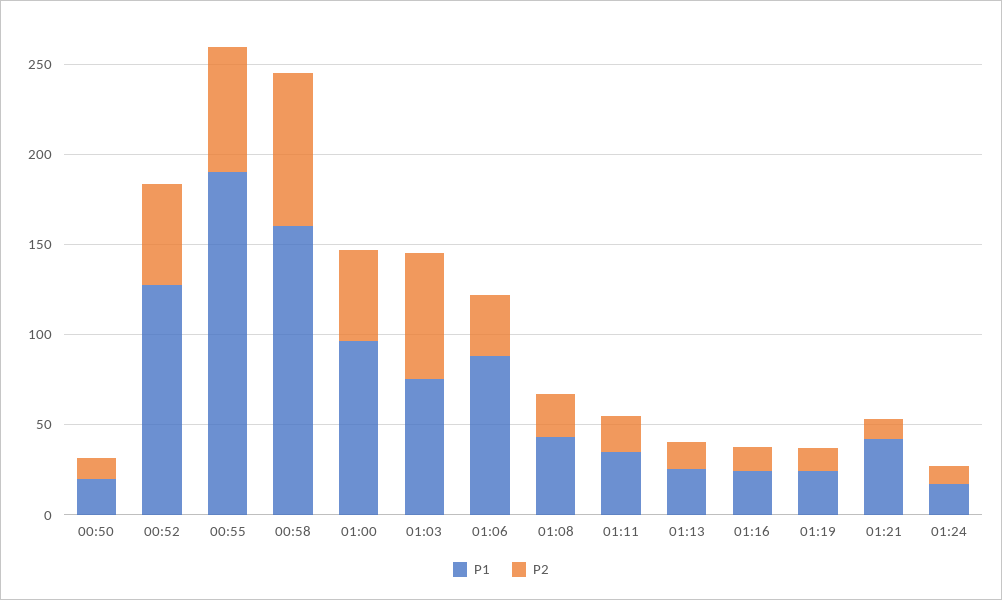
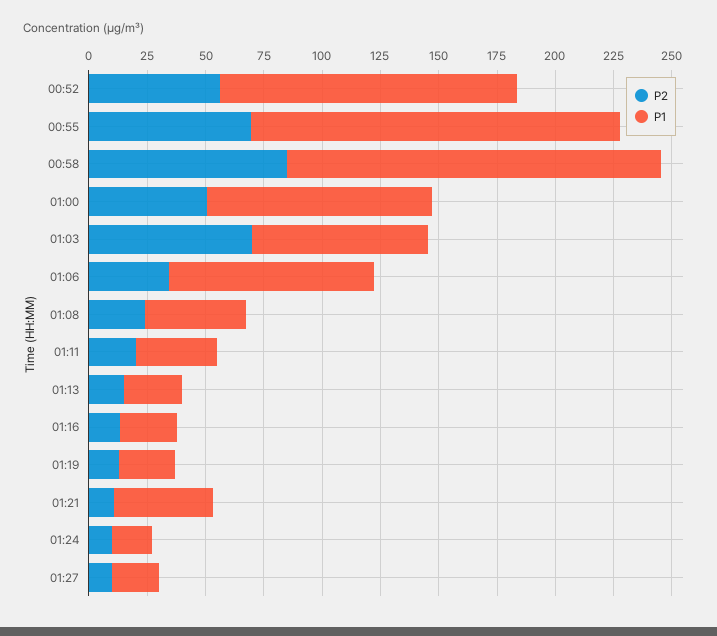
P1, 00:50: 20 -> none
P2, 00:50: 10 -> none
P1, 00:55: 190 -> 160
P2, 01:27: none -> 10
P1, 01:27: none -> 20

